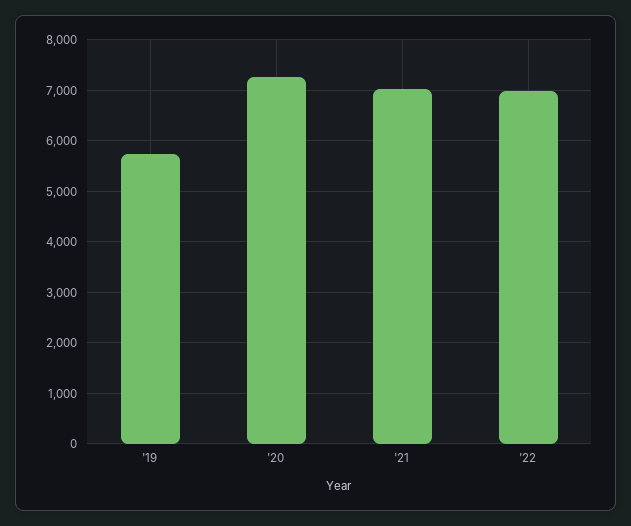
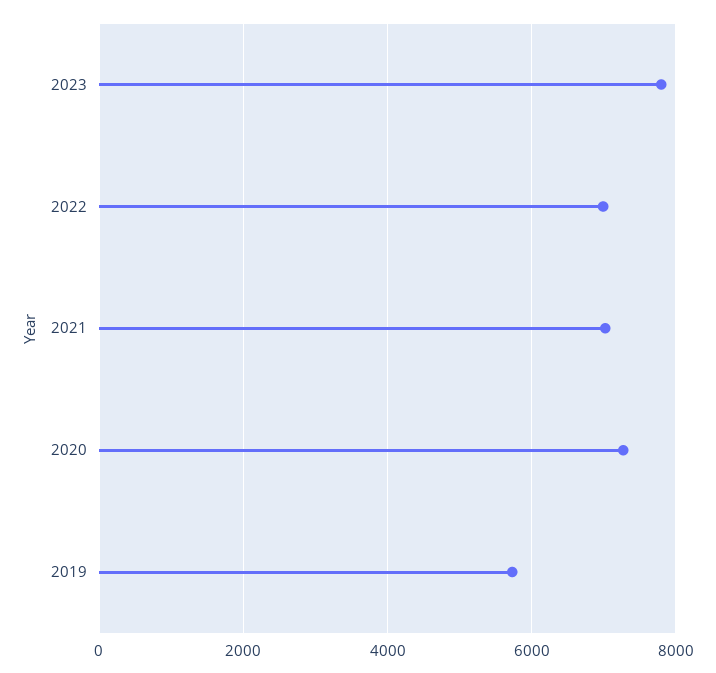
2023: none -> 7800

